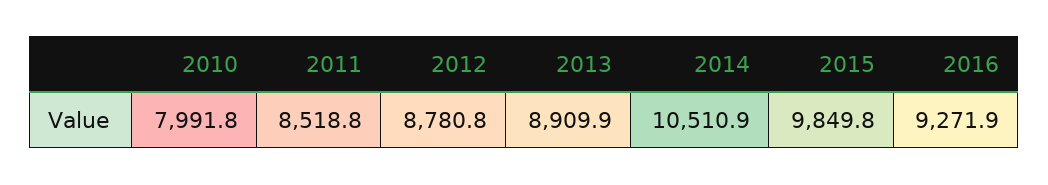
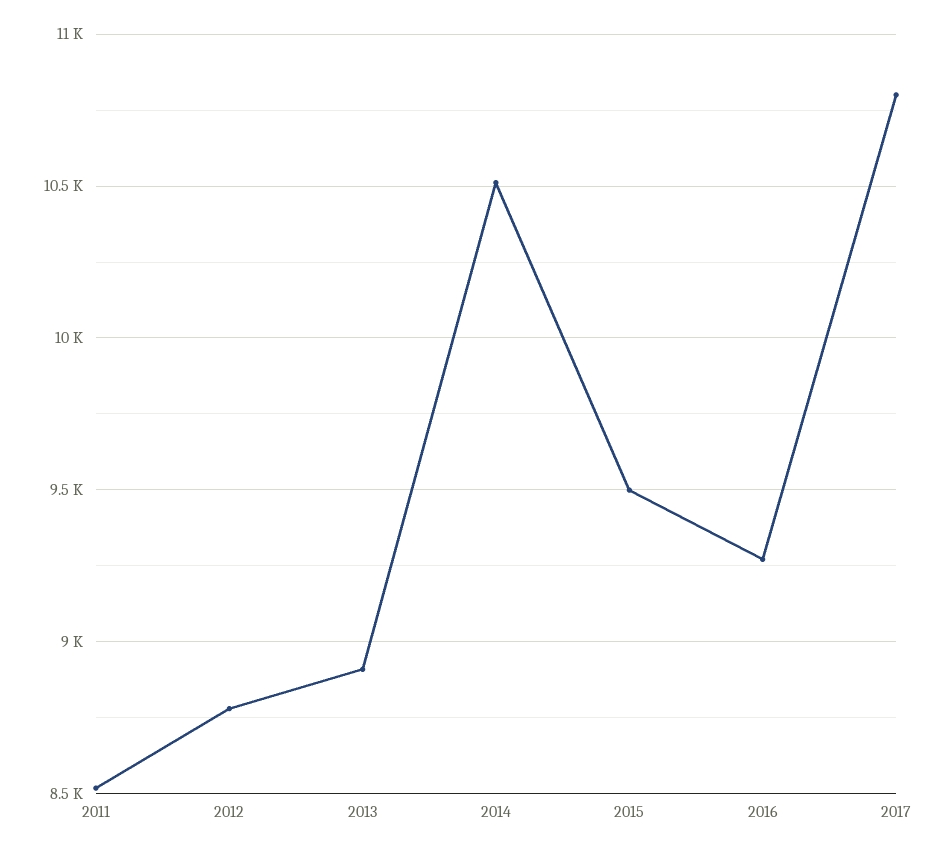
2010: 7991.8 -> none
2015: 9849.8 -> 9500
2017: none -> 10800

